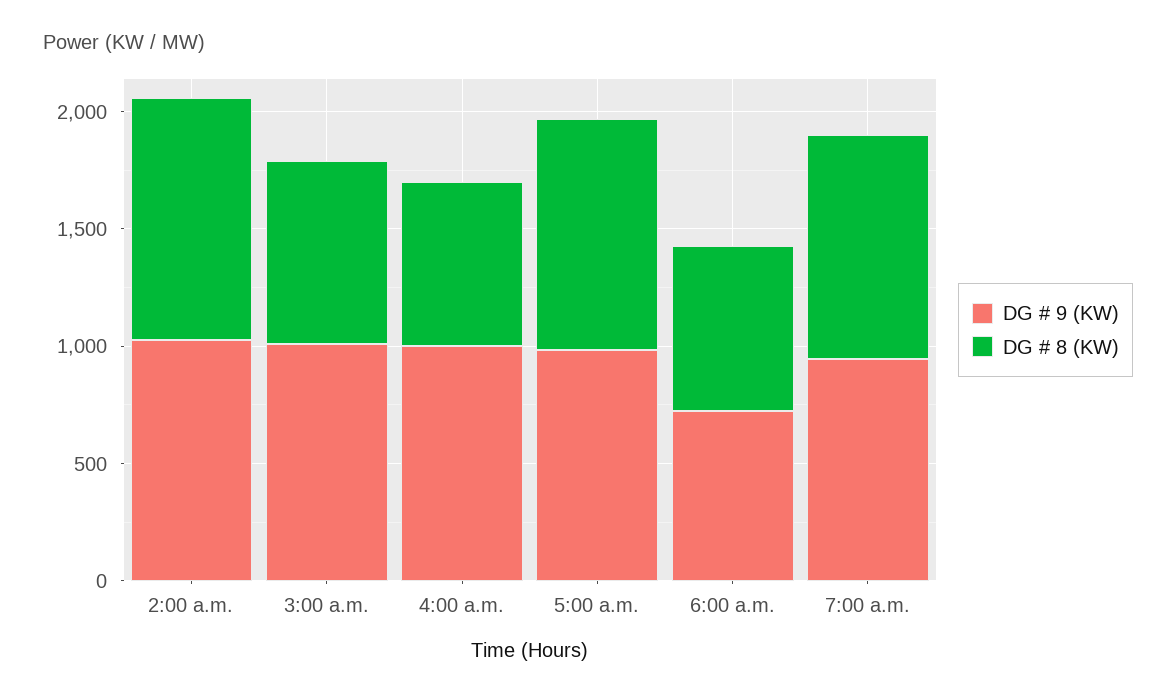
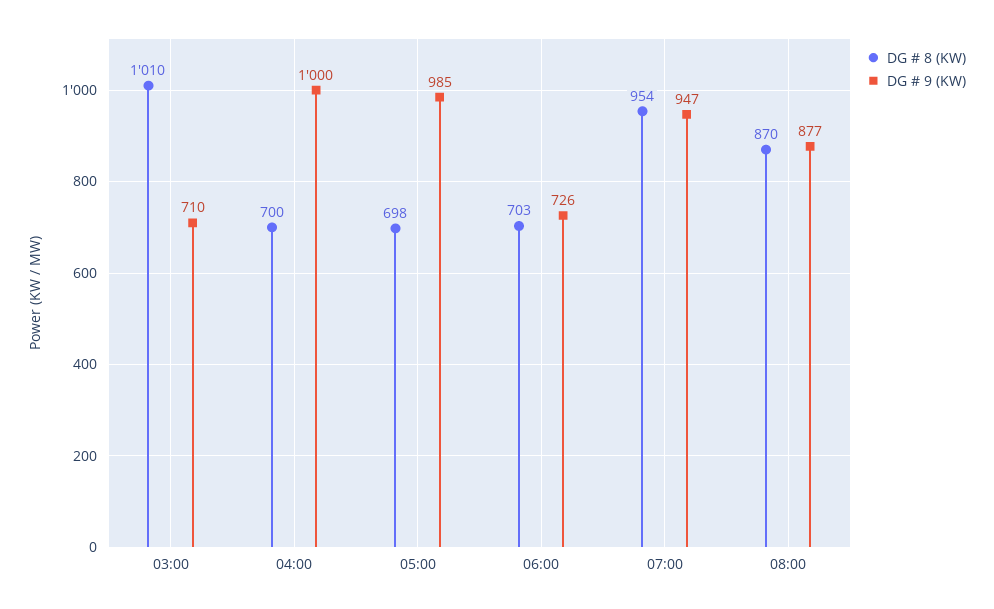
DG # 9 (KW), 2:00 a.m.: 1000 -> none
DG # 8 (KW), 2:00 a.m.: 1000 -> none
DG # 9 (KW), 3:00 a.m.: 1000 -> 710
DG # 8 (KW), 3:00 a.m.: 800 -> 1010
DG # 8 (KW), 5:00 a.m.: 1000 -> 698
DG # 8 (KW), 08:00: none -> 870
DG # 9 (KW), 08:00: none -> 877

